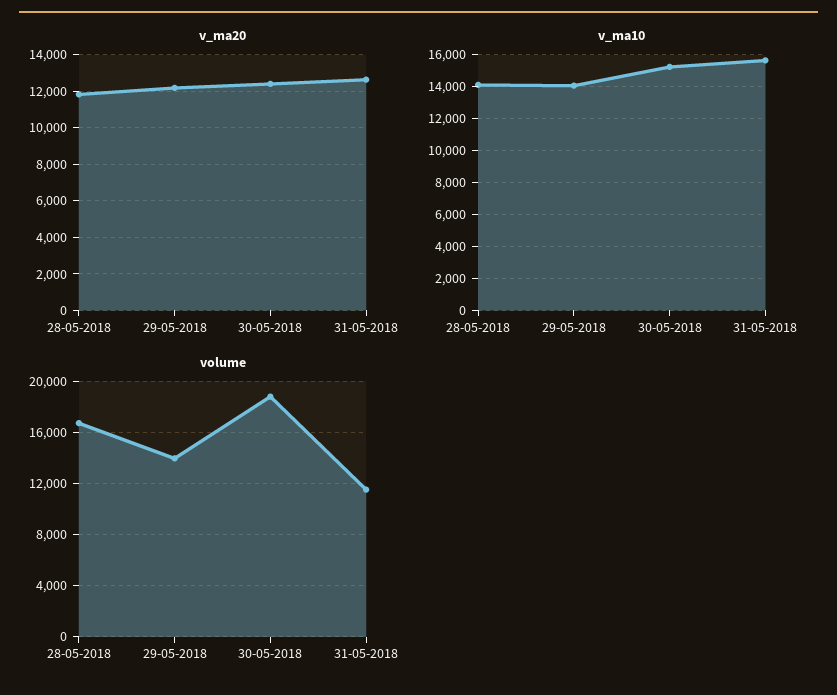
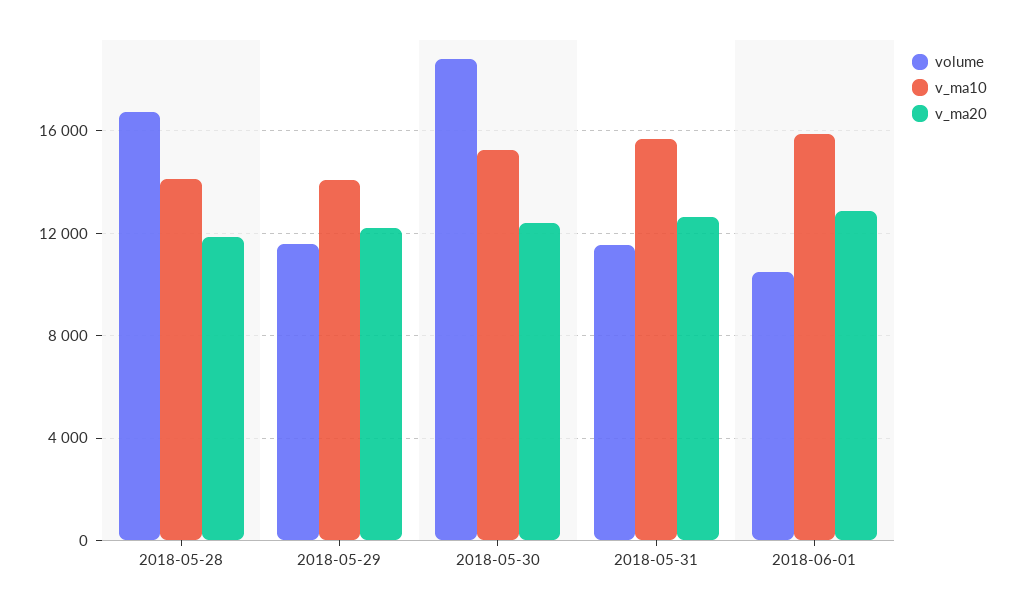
volume, 29-05-2018: 14000 -> 11500
volume, 2018-06-01: none -> 10500
v_ma10, 2018-06-01: none -> 16000
v_ma20, 2018-06-01: none -> 13000

